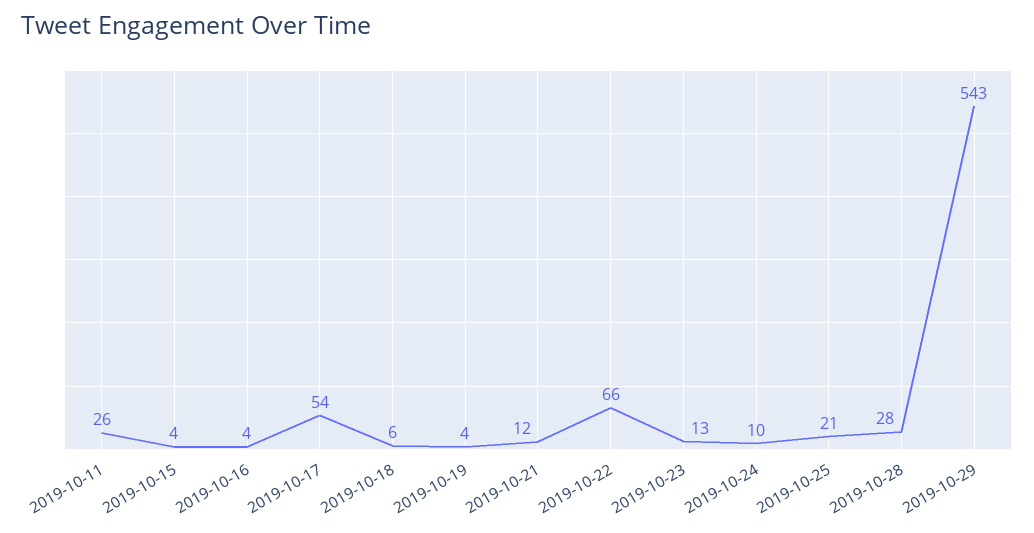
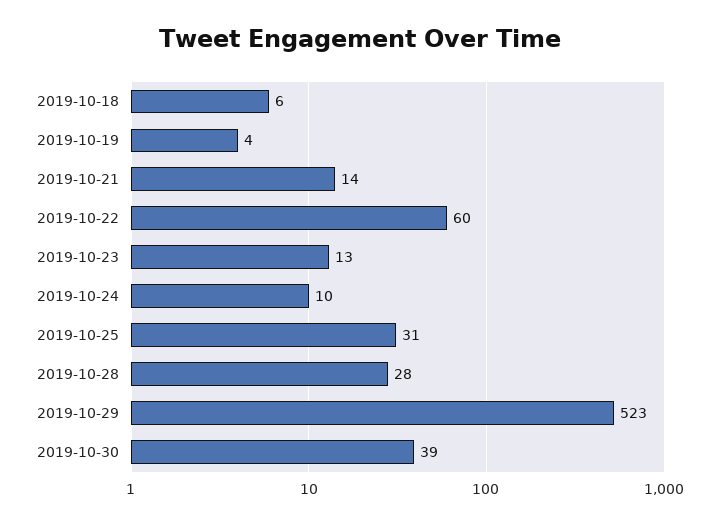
2019-10-11: 26 -> none
2019-10-15: 4 -> none
2019-10-16: 4 -> none
2019-10-17: 54 -> none
2019-10-21: 12 -> 14
2019-10-22: 66 -> 60
2019-10-25: 21 -> 31
2019-10-29: 543 -> 523
2019-10-30: none -> 39

